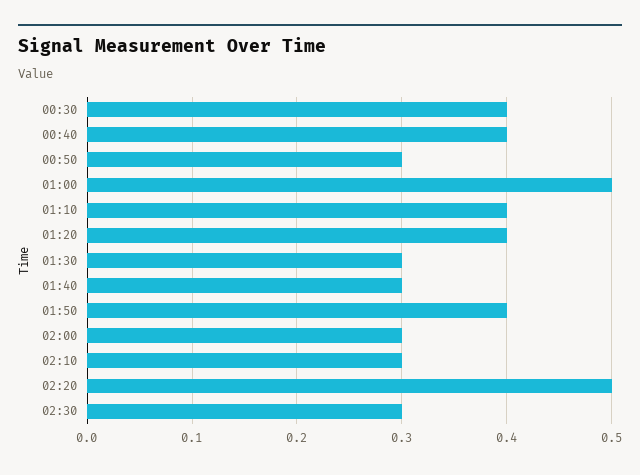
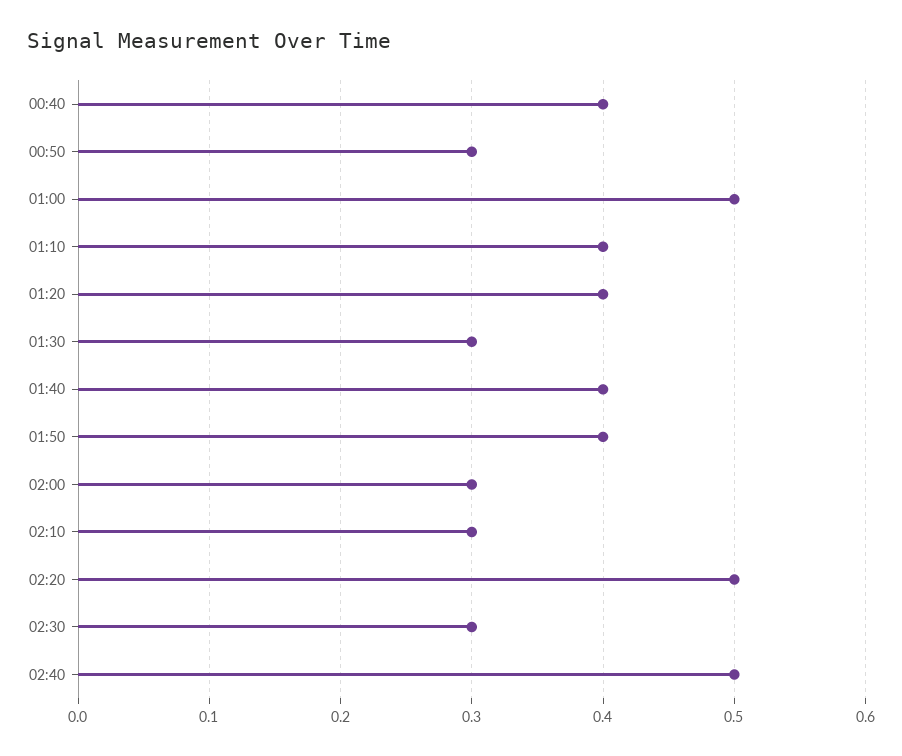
00:30: 0.4 -> none
01:40: 0.3 -> 0.4
02:40: none -> 0.5

